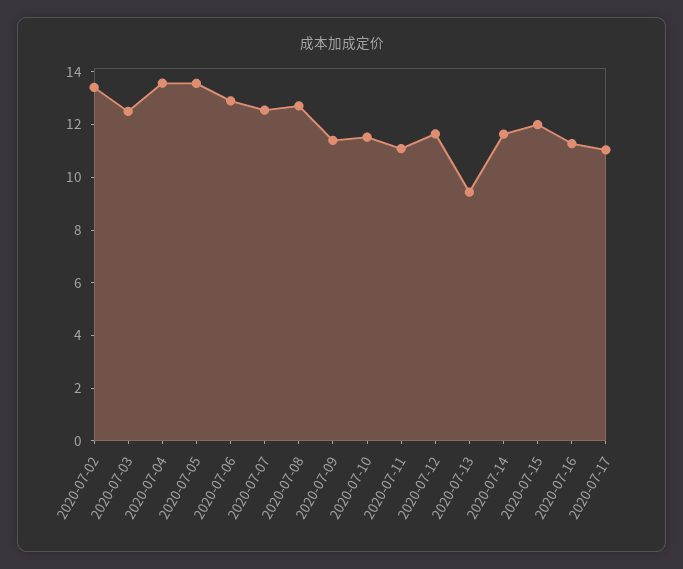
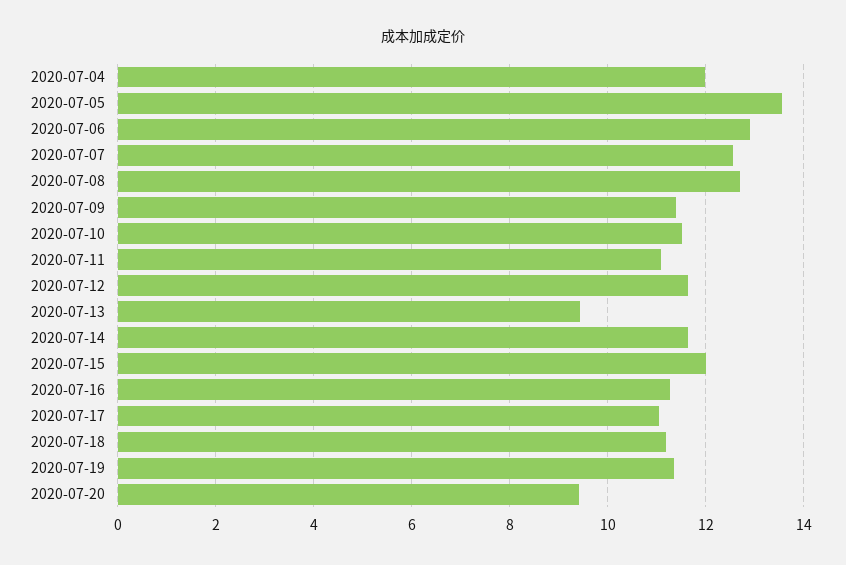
2020-07-02: 13.5 -> none
2020-07-03: 12.5 -> none
2020-07-04: 13.5 -> 12
2020-07-18: none -> 11.2
2020-07-19: none -> 11.4
2020-07-20: none -> 9.4

